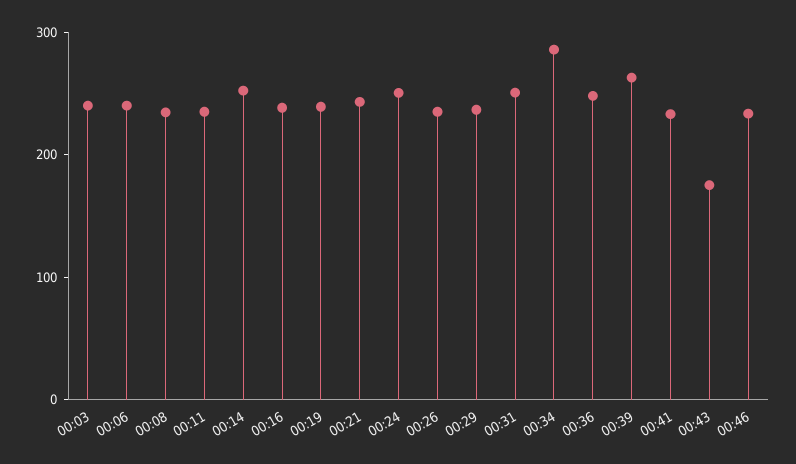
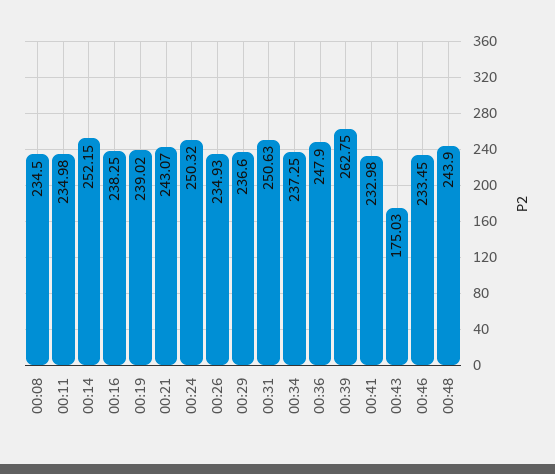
00:03: 240 -> none
00:06: 240 -> none
00:34: 280 -> 237.25
00:48: none -> 243.9

